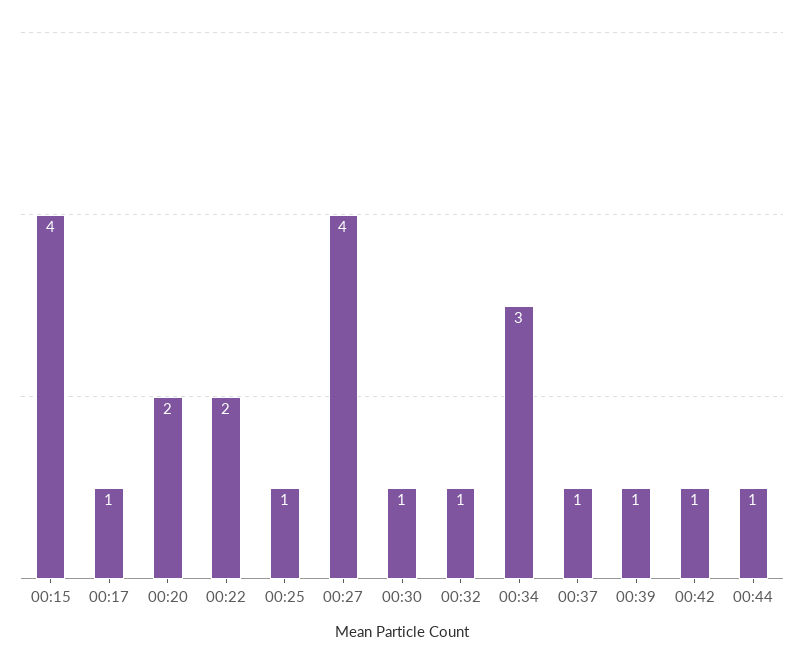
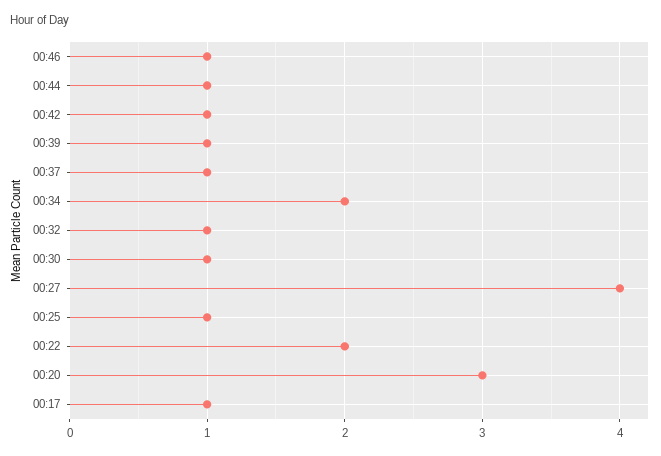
00:15: 4 -> none
00:20: 2 -> 3
00:34: 3 -> 2
00:46: none -> 1

